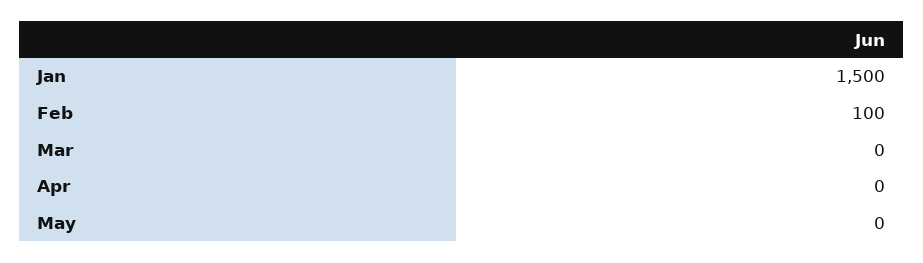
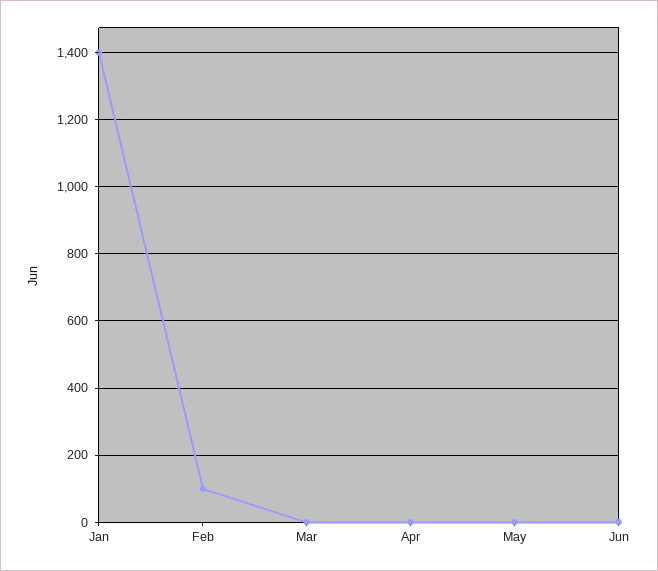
Jan: 1500 -> 1400
Jun: none -> 0

